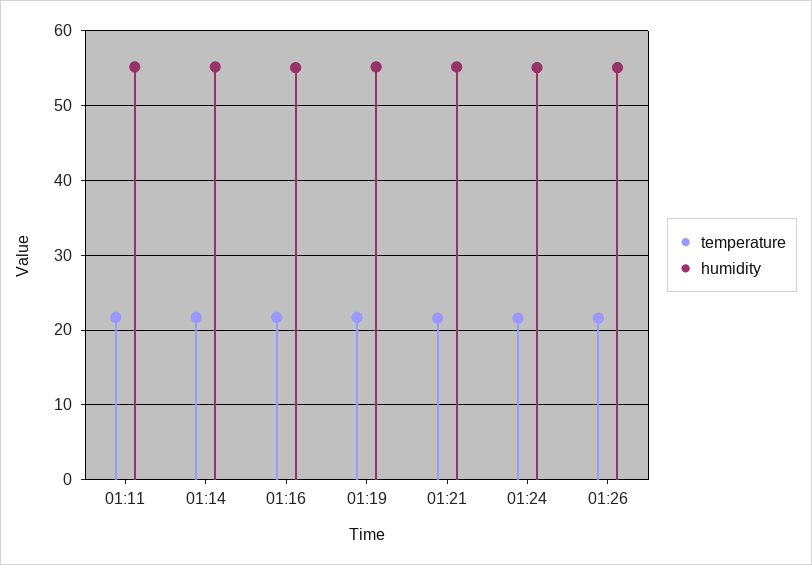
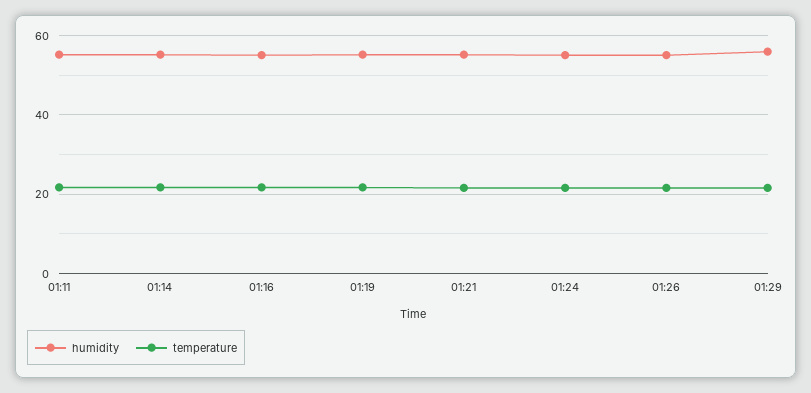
humidity, 01:29: none -> 56
temperature, 01:29: none -> 22

